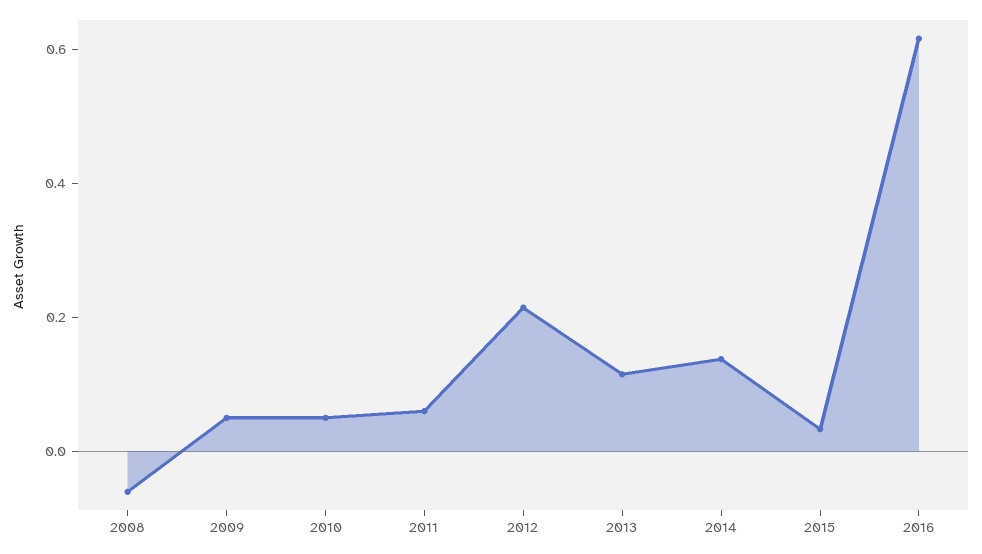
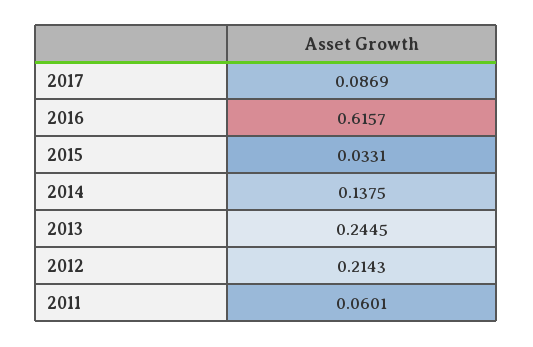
2008: -0.05 -> none
2009: 0.05 -> none
2010: 0.05 -> none
2013: 0.1 -> 0.2445
2017: none -> 0.0869

